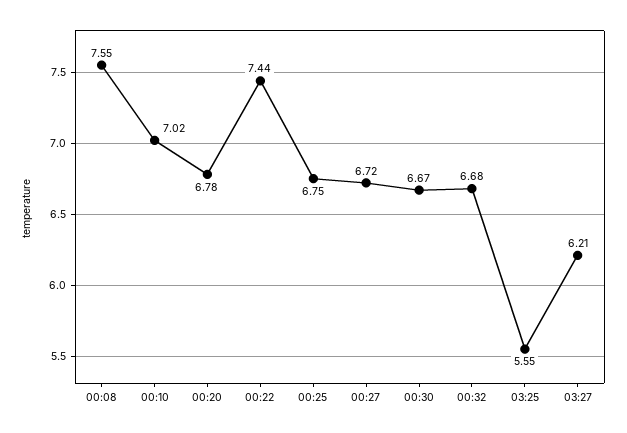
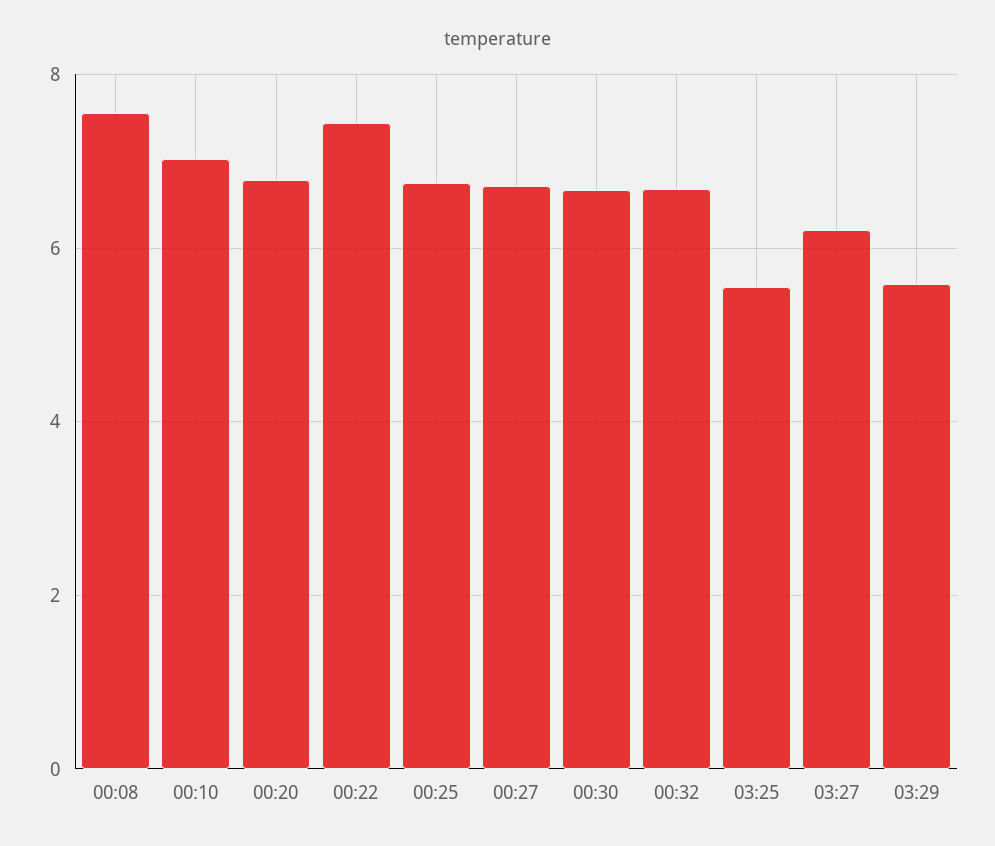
03:29: none -> 5.6

